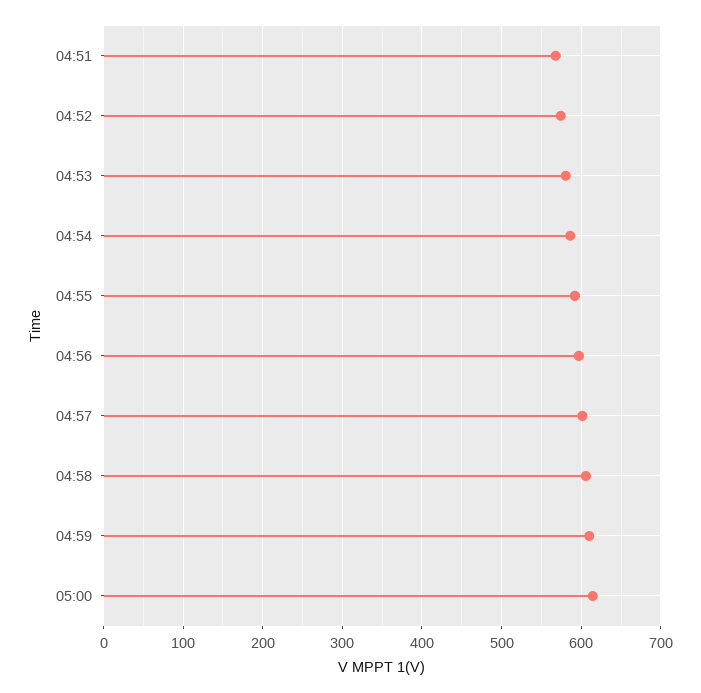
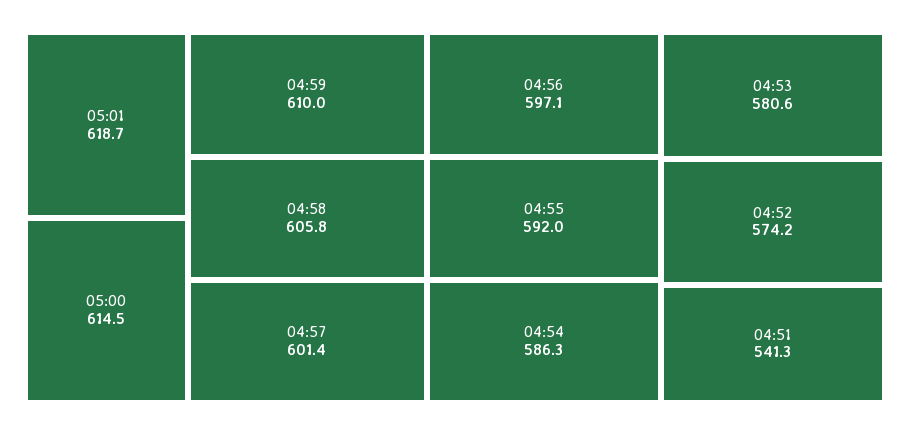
04:51: 570 -> 541.3
05:01: none -> 618.7

